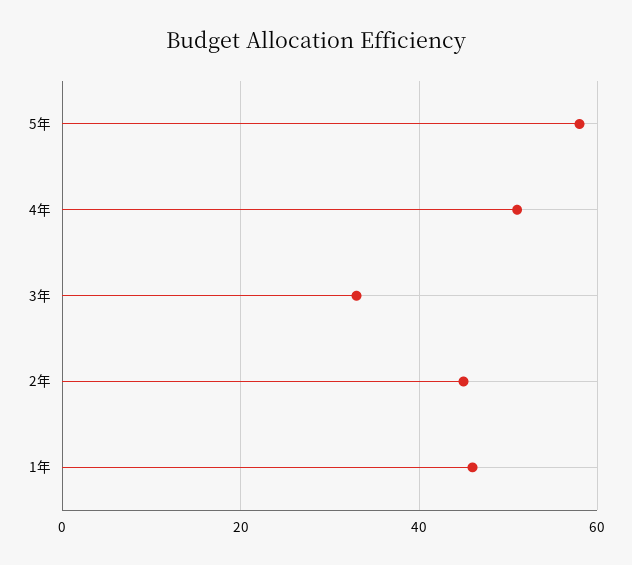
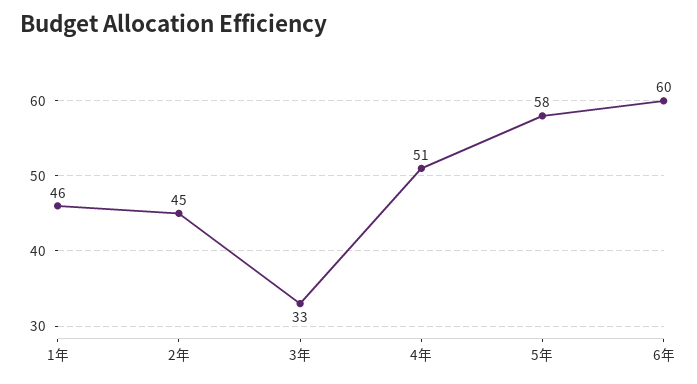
6年: none -> 60

